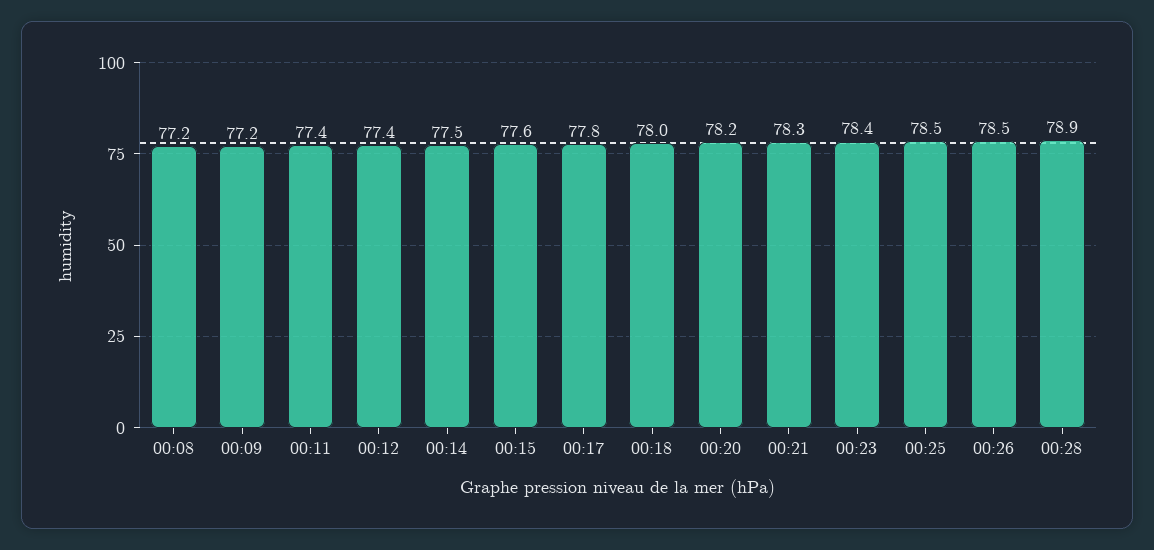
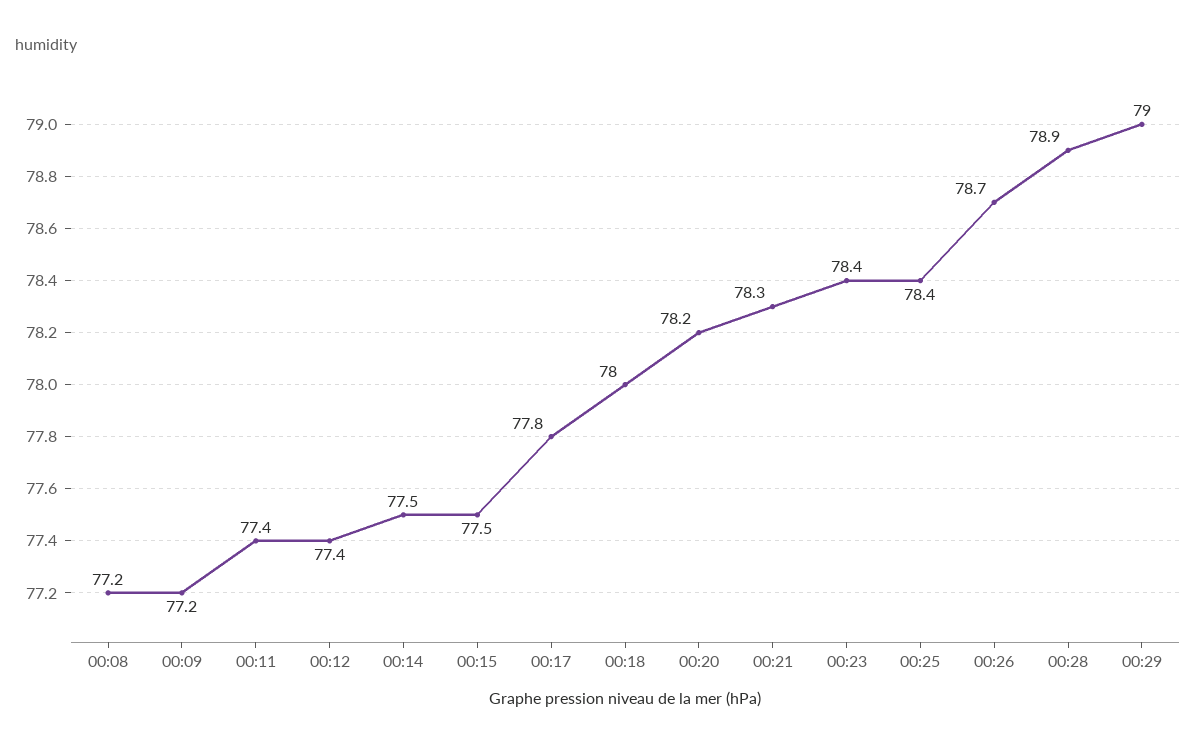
00:15: 77.6 -> 77.5
00:25: 78.5 -> 78.4
00:26: 78.5 -> 78.7
00:29: none -> 79

